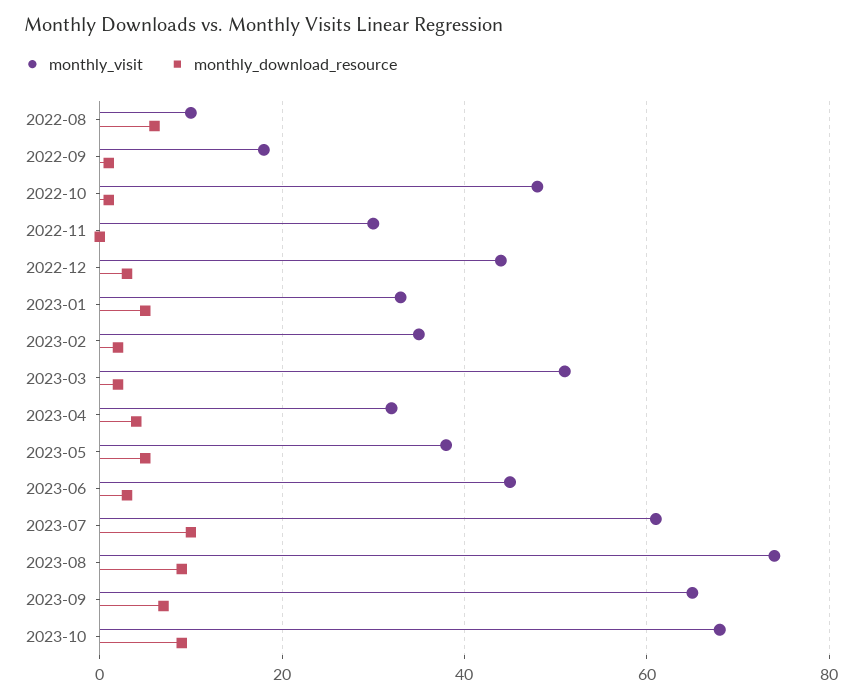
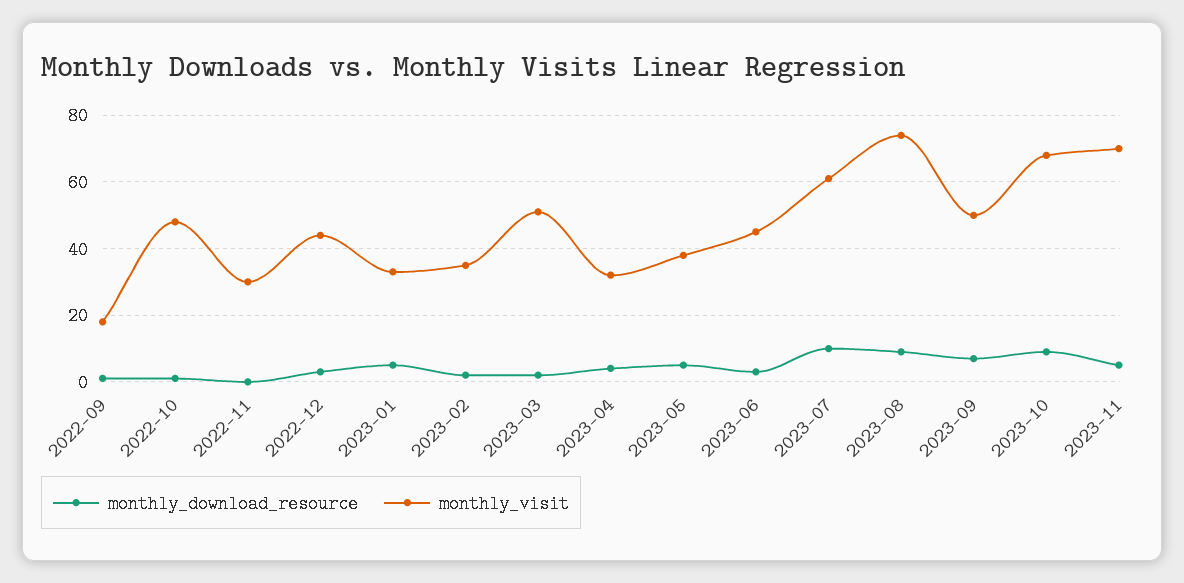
monthly_visit, 2022-08: 10 -> none
monthly_download_resource, 2022-08: 5 -> none
monthly_visit, 2023-09: 65 -> 50
monthly_download_resource, 2023-11: none -> 5
monthly_visit, 2023-11: none -> 70

